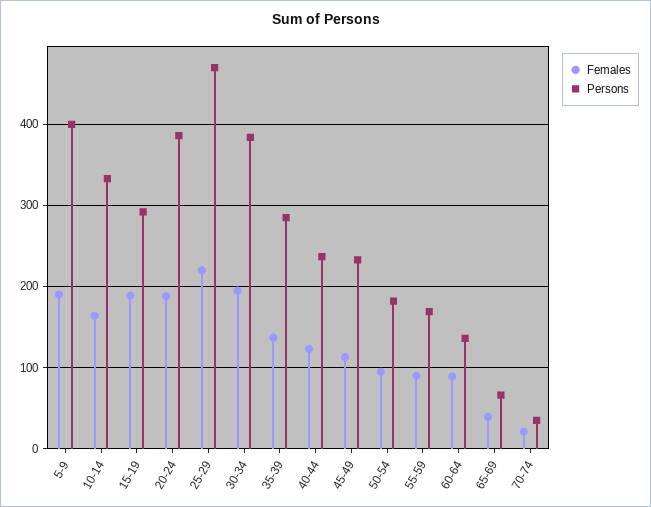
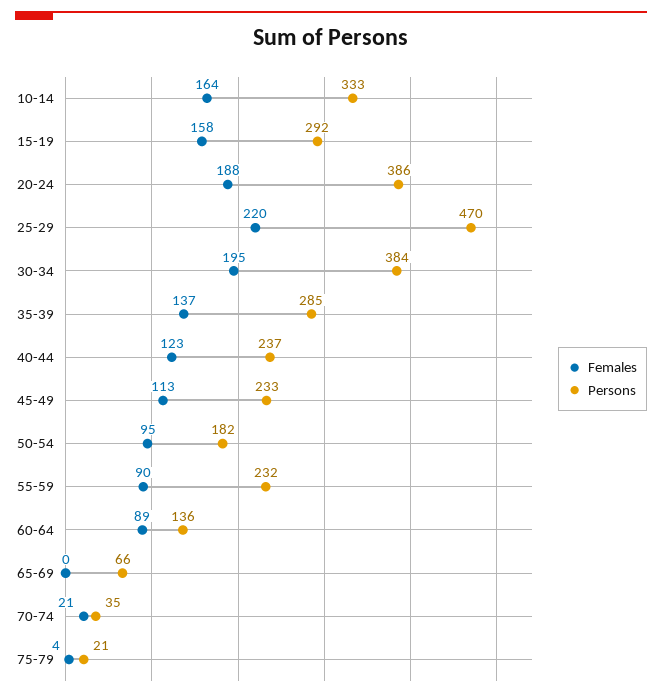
Females, 5-9: 190 -> none
Persons, 5-9: 400 -> none
Females, 15-19: 190 -> 158
Persons, 55-59: 170 -> 232
Females, 65-69: 40 -> 0
Females, 75-79: none -> 4
Persons, 75-79: none -> 21

